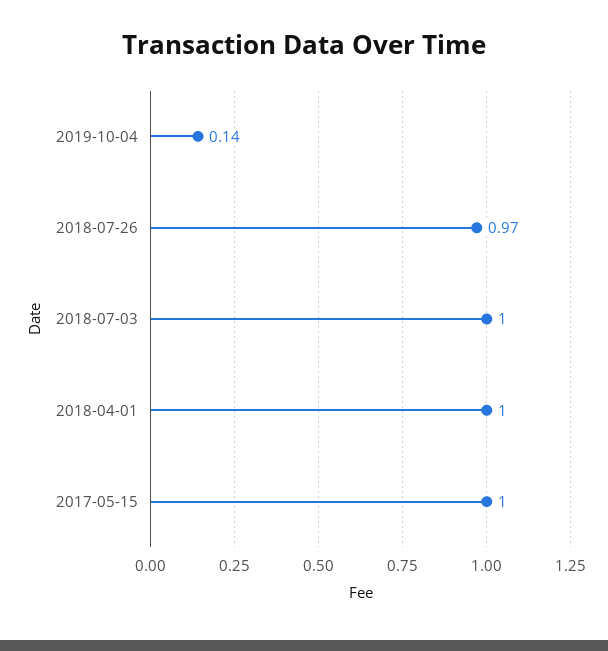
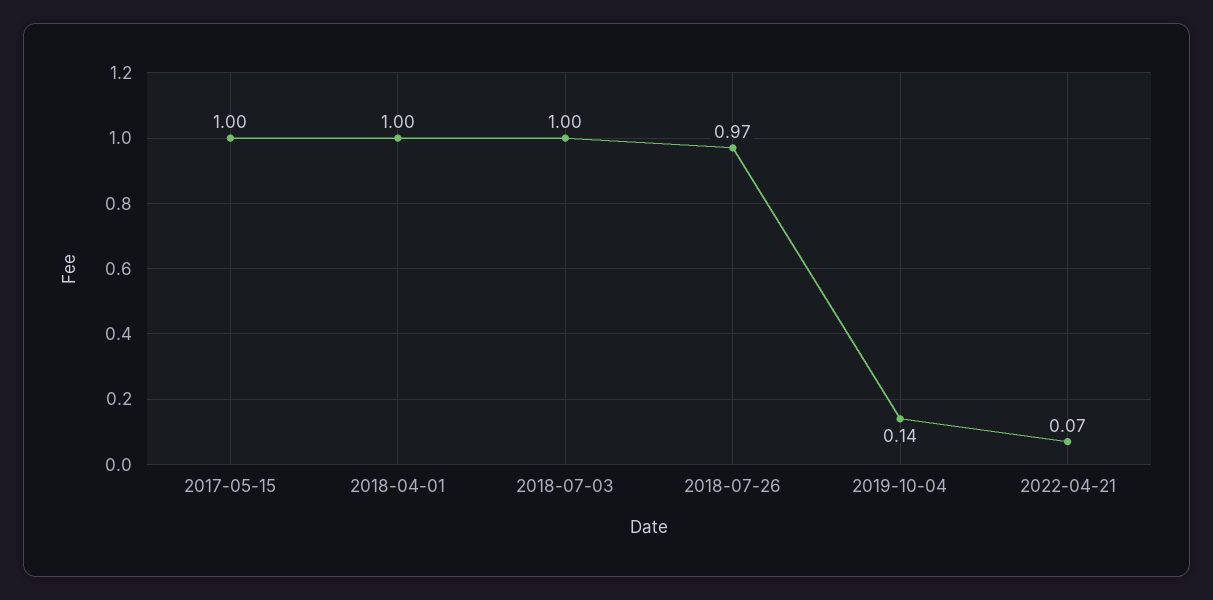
2022-04-21: none -> 0.07

